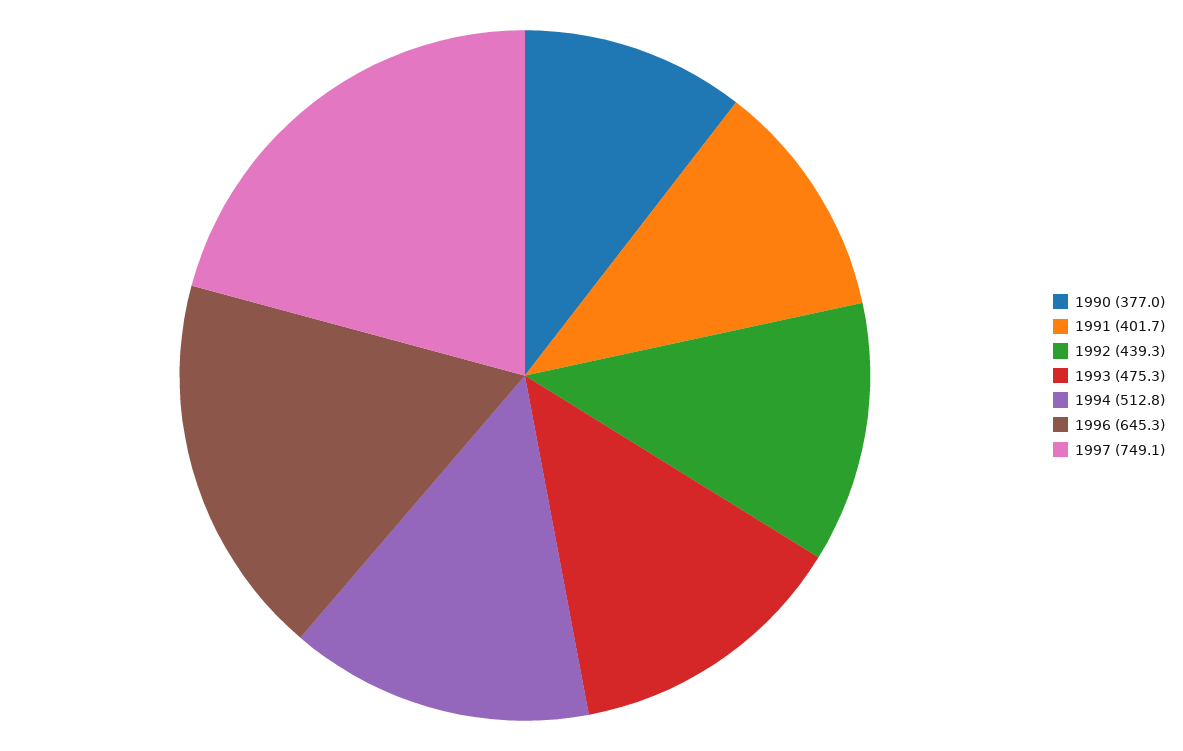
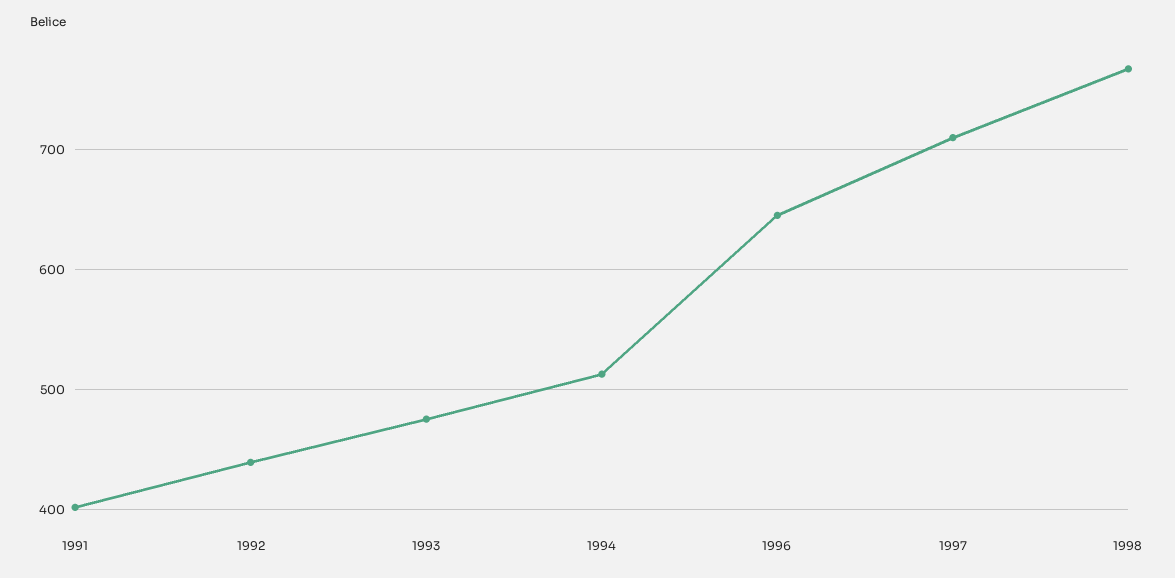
1990: 377 -> none
1997: 749.1 -> 710
1998: none -> 770

